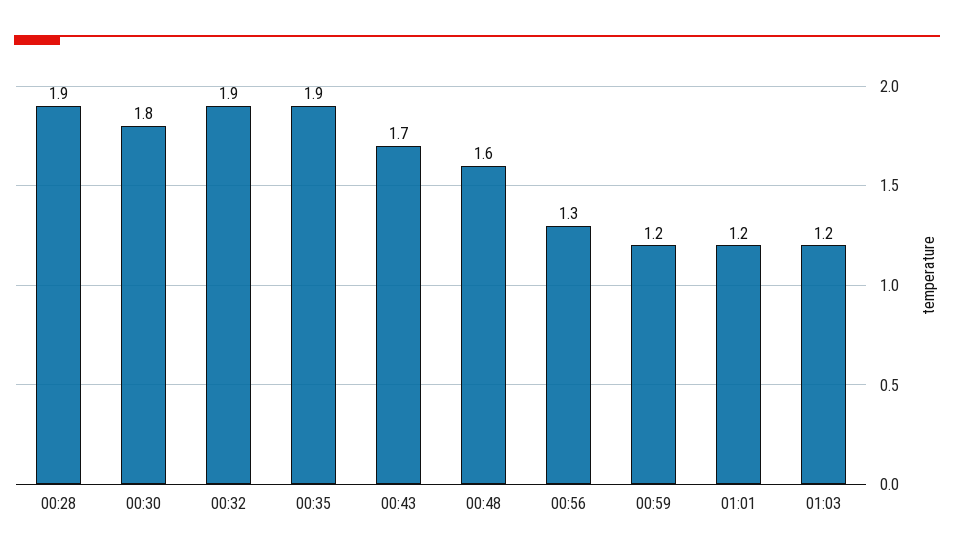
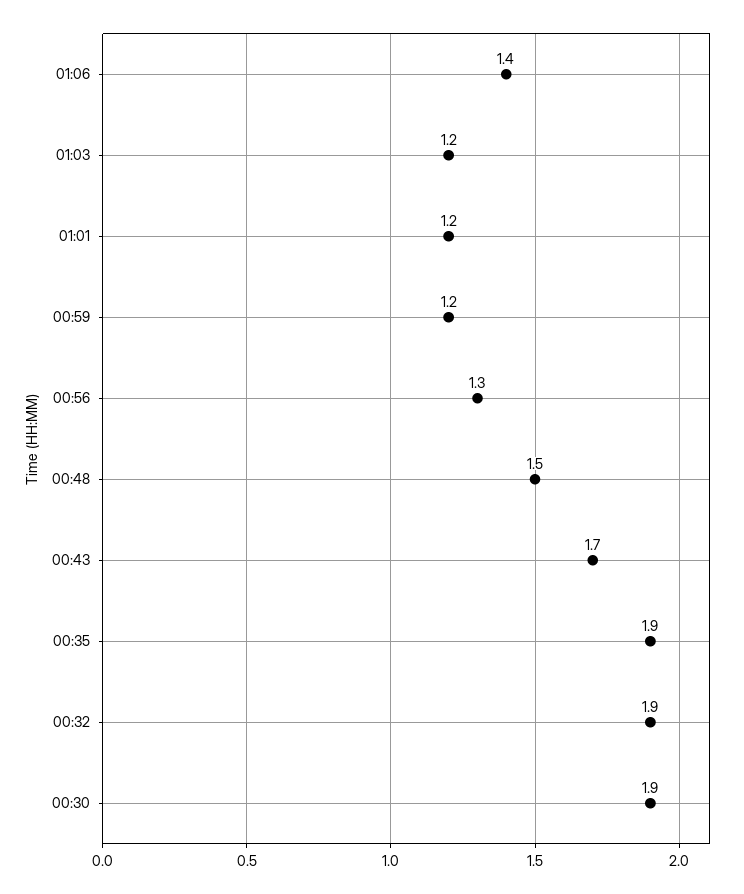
00:28: 1.9 -> none
00:30: 1.8 -> 1.9
00:48: 1.6 -> 1.5
01:06: none -> 1.4

